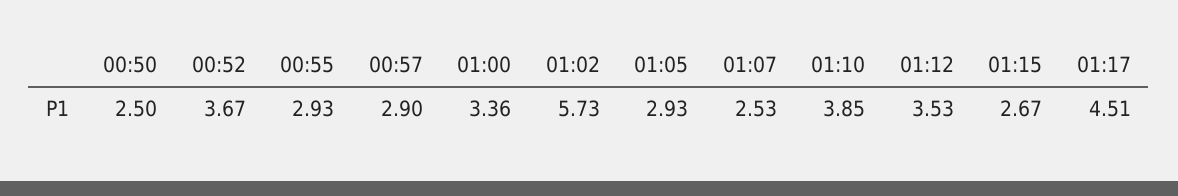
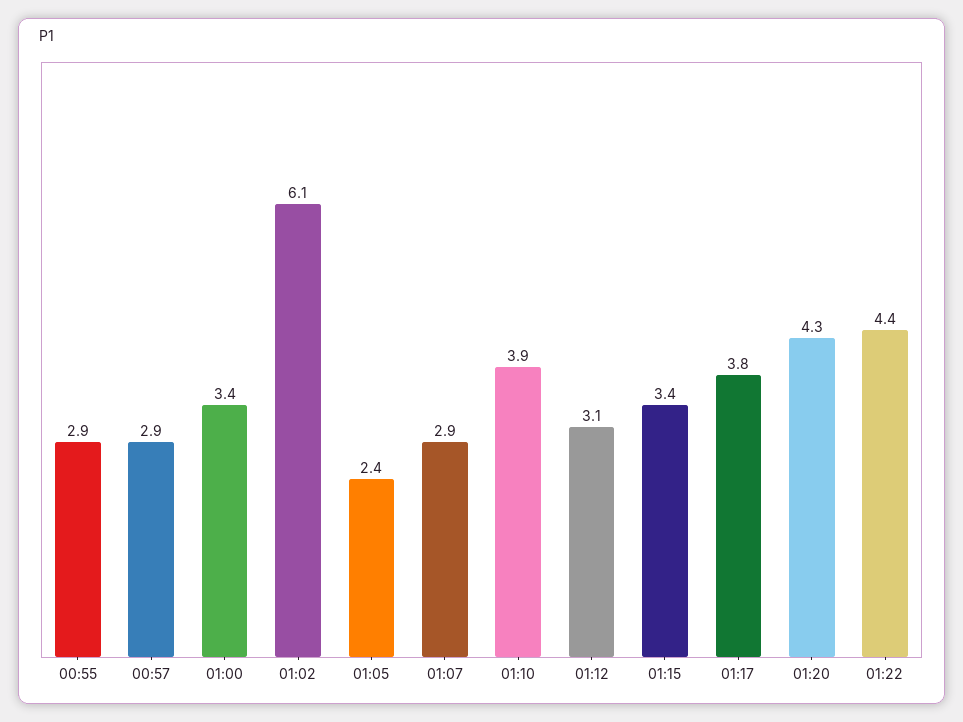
00:50: 2.5 -> none
00:52: 3.67 -> none
01:02: 5.73 -> 6.1
01:05: 2.93 -> 2.4
01:07: 2.53 -> 2.9
01:12: 3.53 -> 3.1
01:15: 2.67 -> 3.4
01:17: 4.51 -> 3.8
01:20: none -> 4.3
01:22: none -> 4.4

